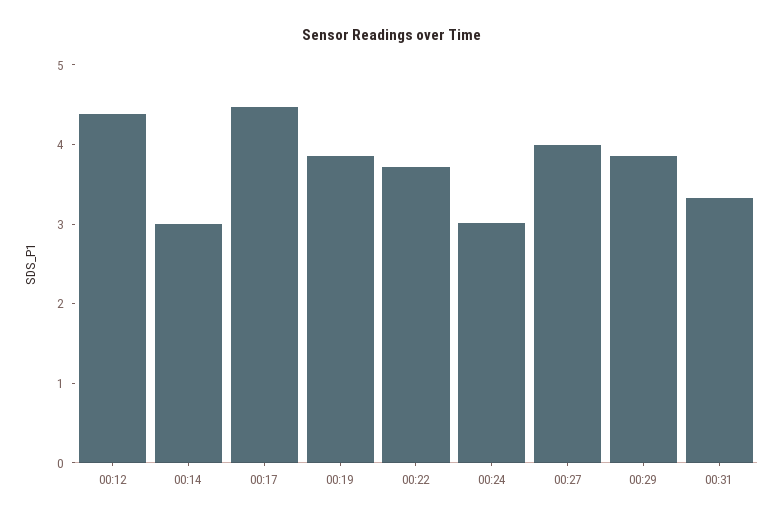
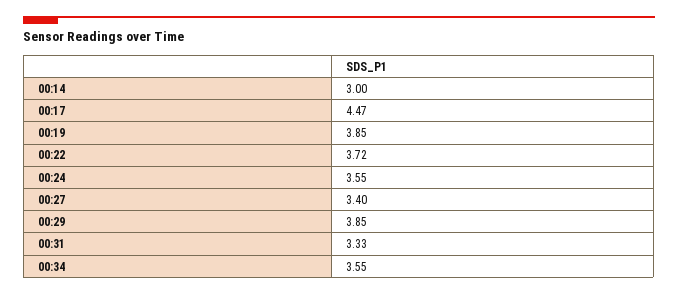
00:12: 4.4 -> none
00:24: 3 -> 3.55
00:27: 4 -> 3.4
00:34: none -> 3.55

